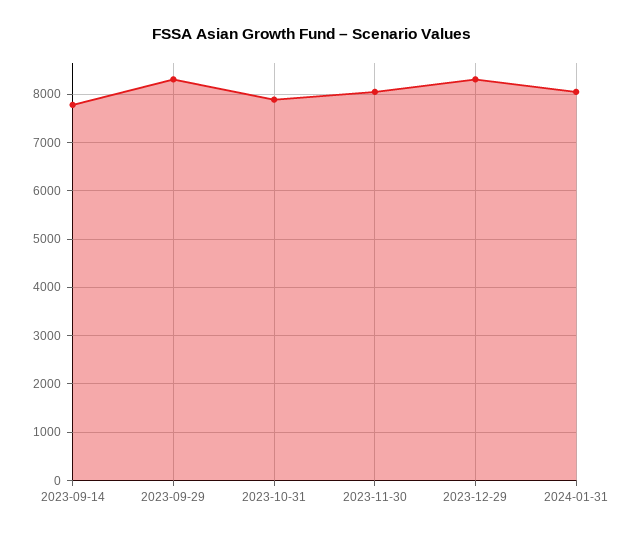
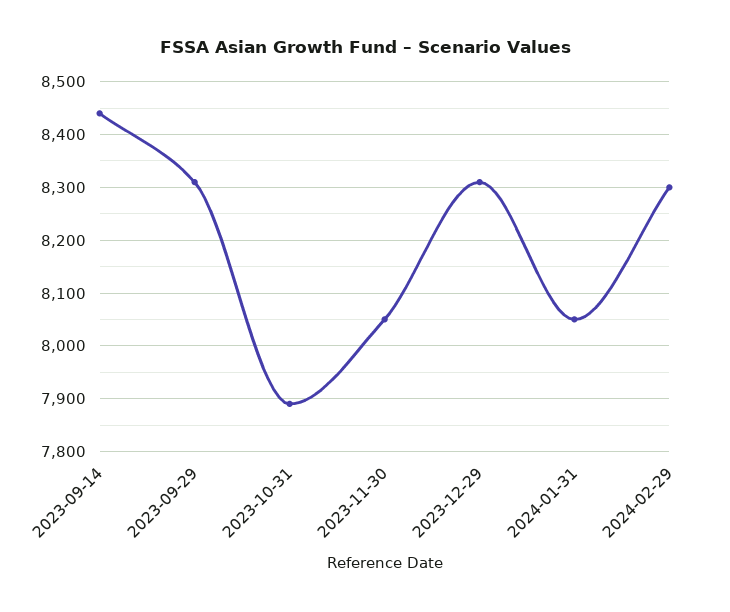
2023-09-14: 7800 -> 8440
2024-02-29: none -> 8300

